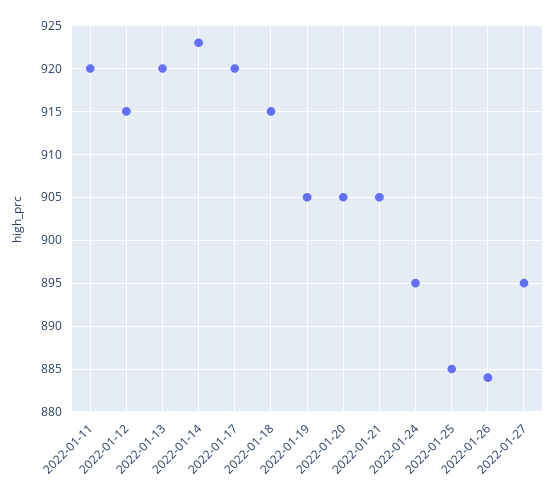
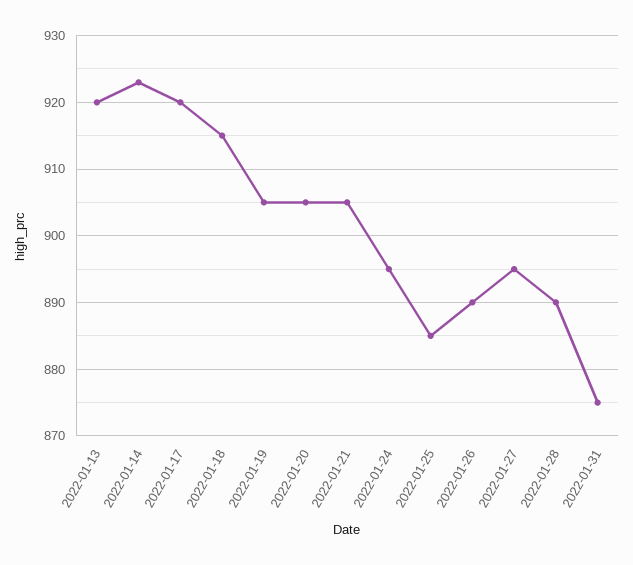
2022-01-11: 920 -> none
2022-01-12: 915 -> none
2022-01-26: 884 -> 890
2022-01-28: none -> 890
2022-01-31: none -> 875

